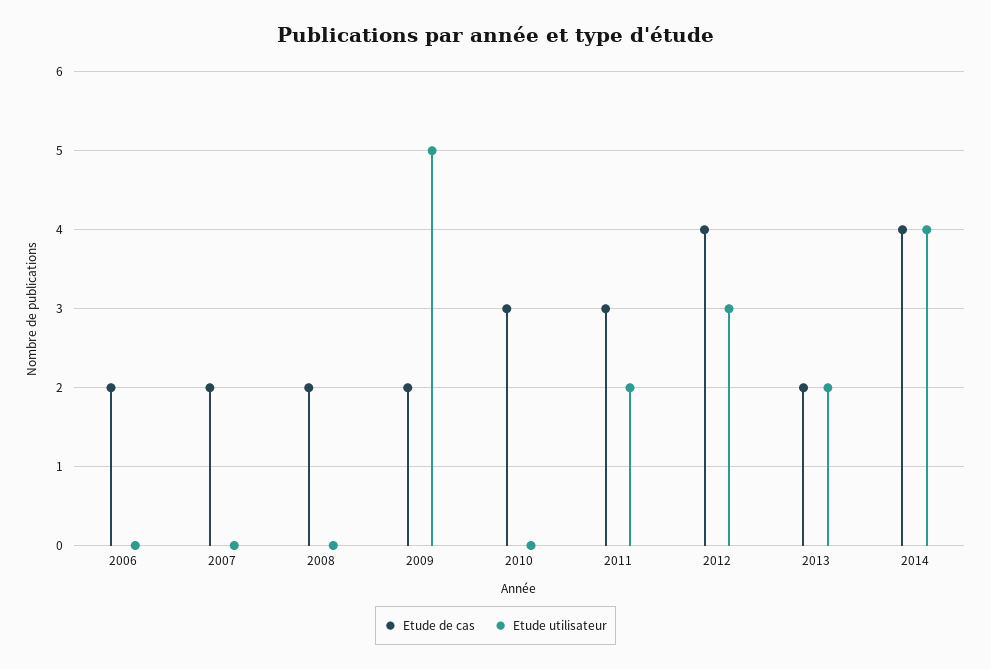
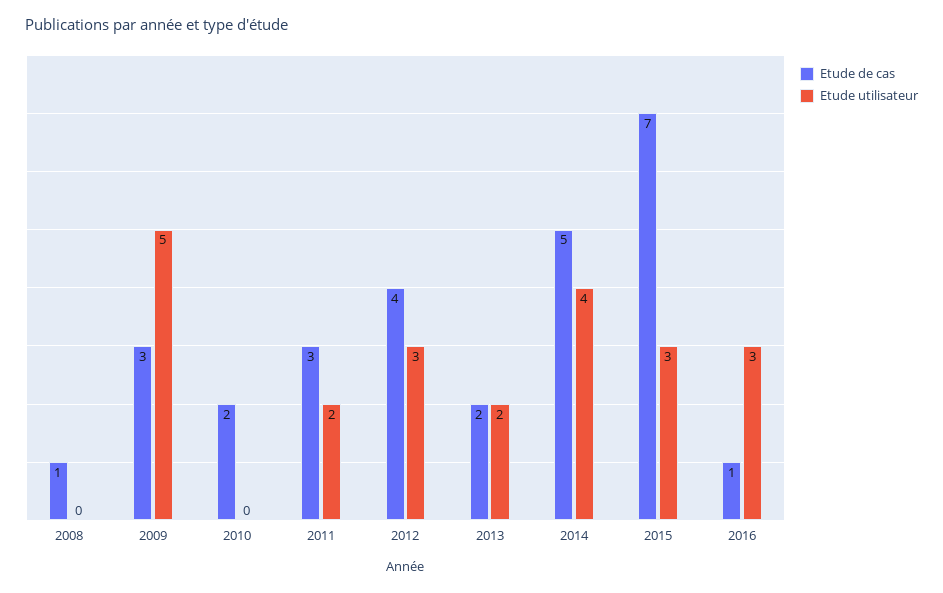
Etude de cas, 2006: 2 -> none
Etude utilisateur, 2006: 0 -> none
Etude de cas, 2007: 2 -> none
Etude utilisateur, 2007: 0 -> none
Etude de cas, 2008: 2 -> 1
Etude de cas, 2009: 2 -> 3
Etude de cas, 2010: 3 -> 2
Etude de cas, 2014: 4 -> 5
Etude de cas, 2015: none -> 7
Etude utilisateur, 2015: none -> 3
Etude de cas, 2016: none -> 1
Etude utilisateur, 2016: none -> 3

